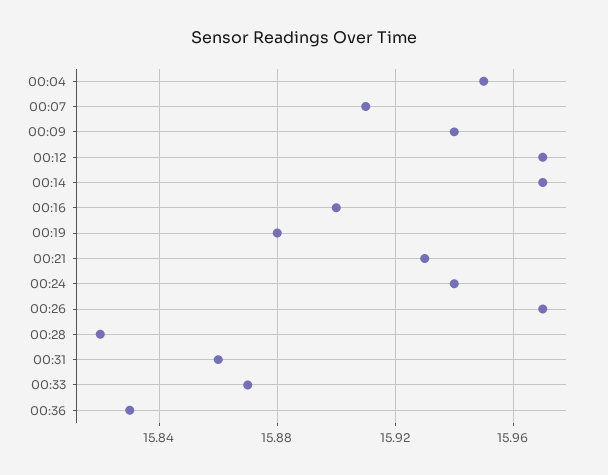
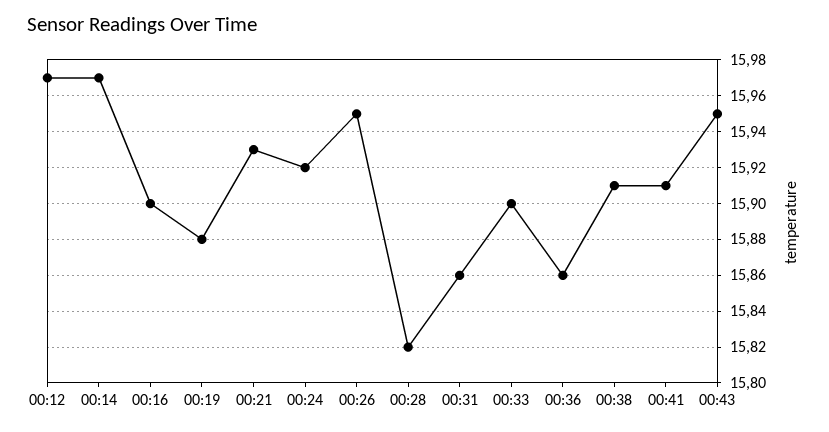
00:04: 15.95 -> none
00:07: 15.91 -> none
00:09: 15.94 -> none
00:24: 15.94 -> 15.92
00:26: 15.97 -> 15.95
00:33: 15.87 -> 15.9
00:36: 15.83 -> 15.86
00:38: none -> 15.91
00:41: none -> 15.91
00:43: none -> 15.95

